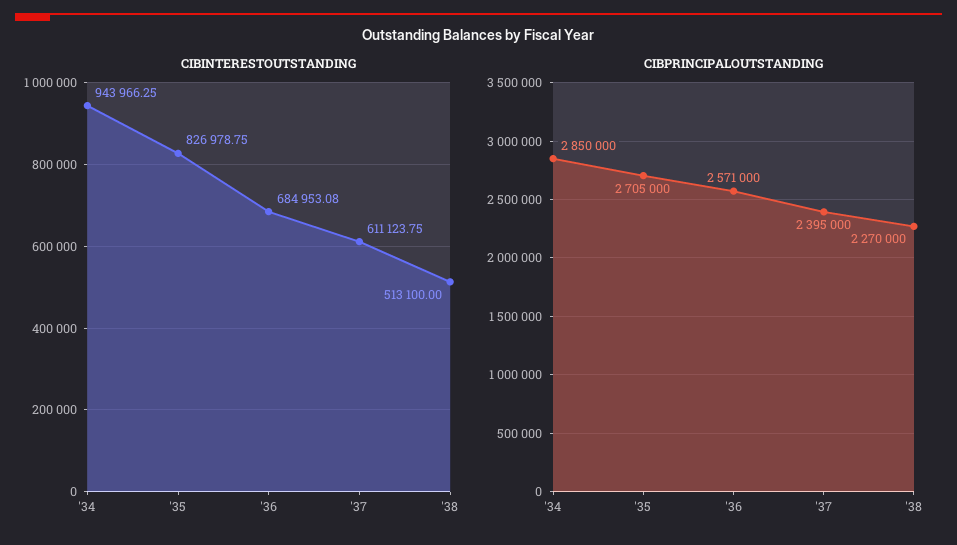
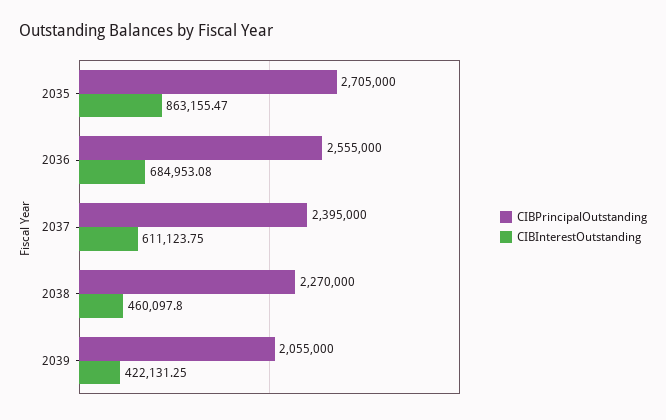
CIBINTERESTOUTSTANDING, '34: 943966.25 -> none
CIBINTERESTOUTSTANDING, '35: 826978.75 -> 863155.47
CIBINTERESTOUTSTANDING, '38: 513100 -> 460097.8
CIBPRINCIPALOUTSTANDING, '34: 2850000 -> none
CIBPRINCIPALOUTSTANDING, '36: 2571000 -> 2555000
CIBPRINCIPALOUTSTANDING, 2039: none -> 2055000
CIBINTERESTOUTSTANDING, 2039: none -> 422131.25

